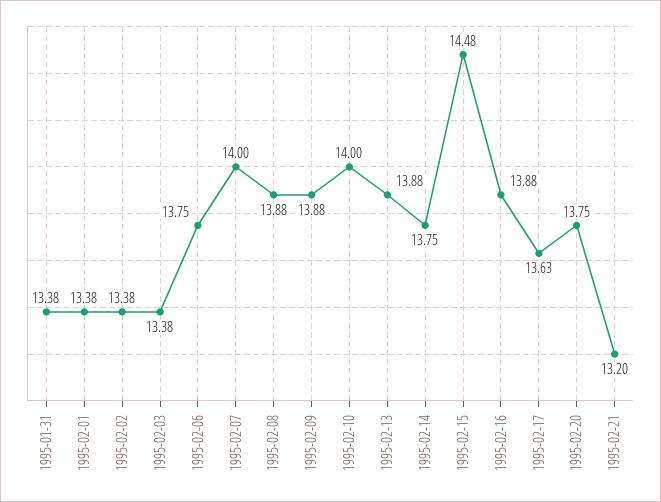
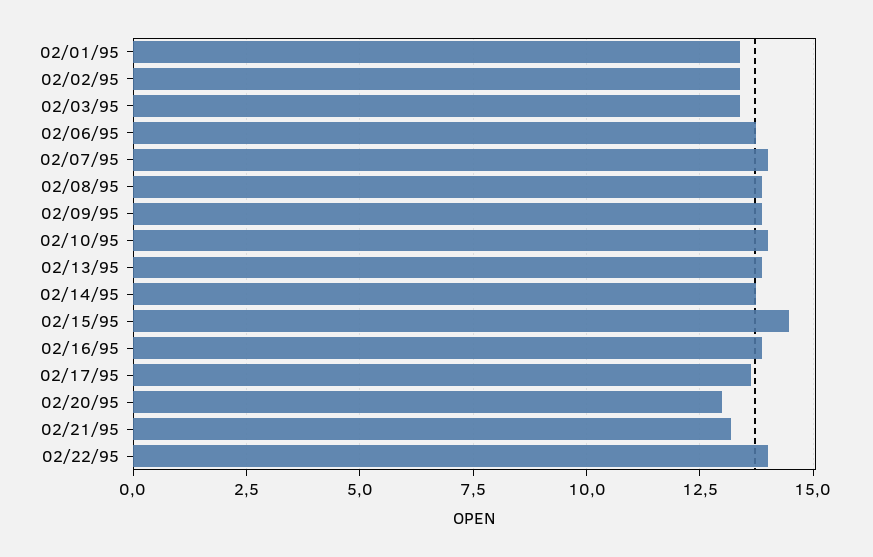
1995-01-31: 13.38 -> none
1995-02-20: 13.75 -> 13
02/22/95: none -> 14

